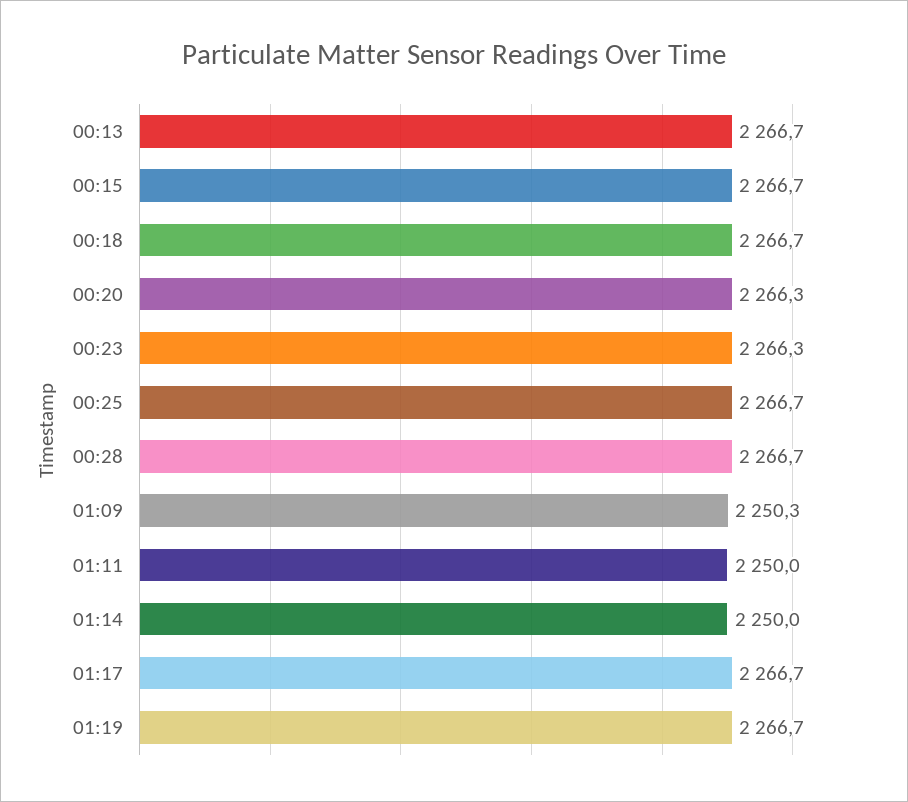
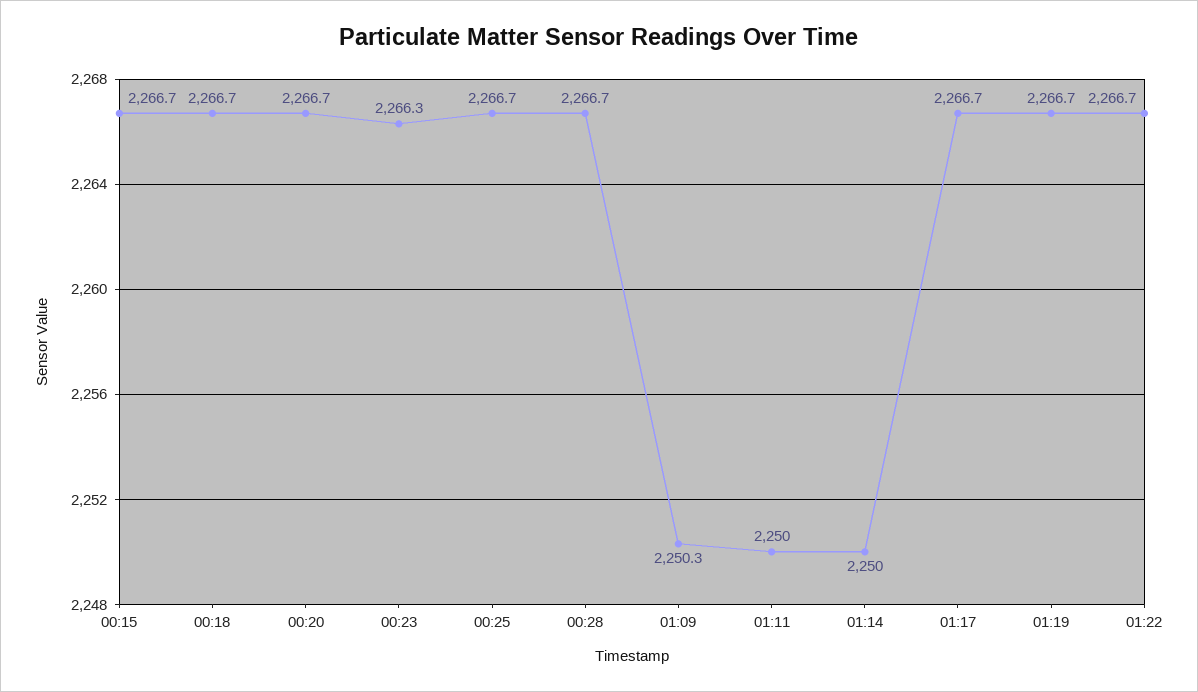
00:13: 2266.7 -> none
00:20: 2266.3 -> 2266.7
01:22: none -> 2266.7

